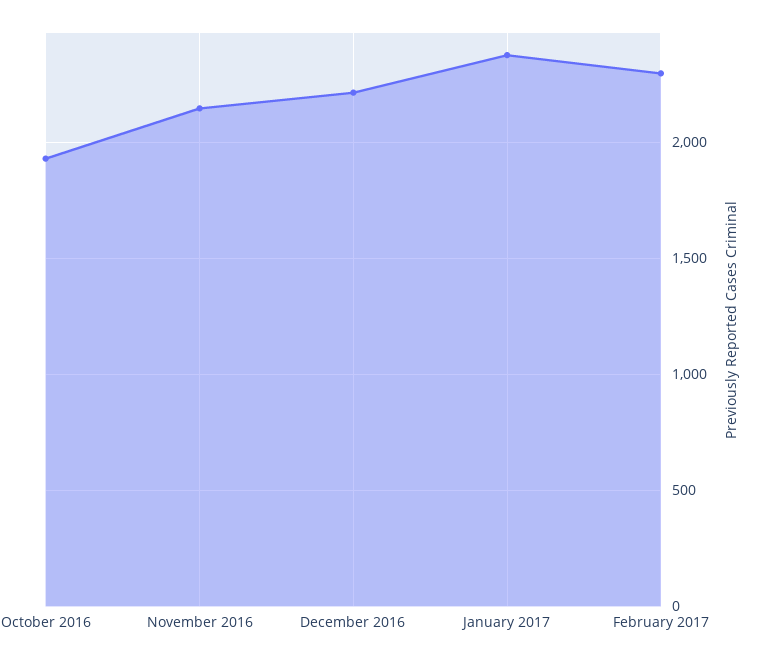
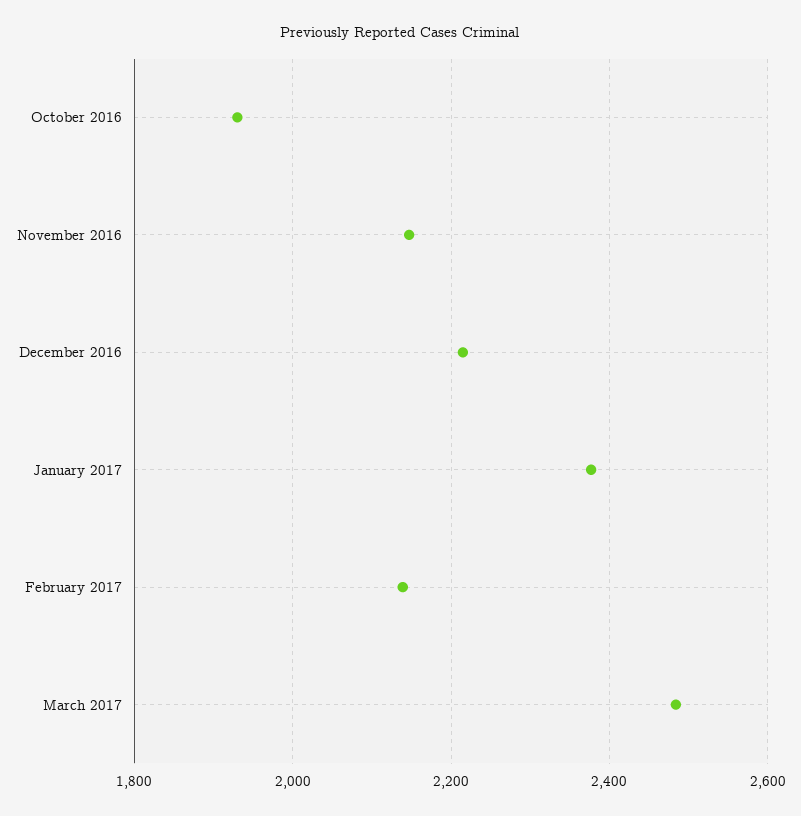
February 2017: 2300 -> 2140
March 2017: none -> 2480

